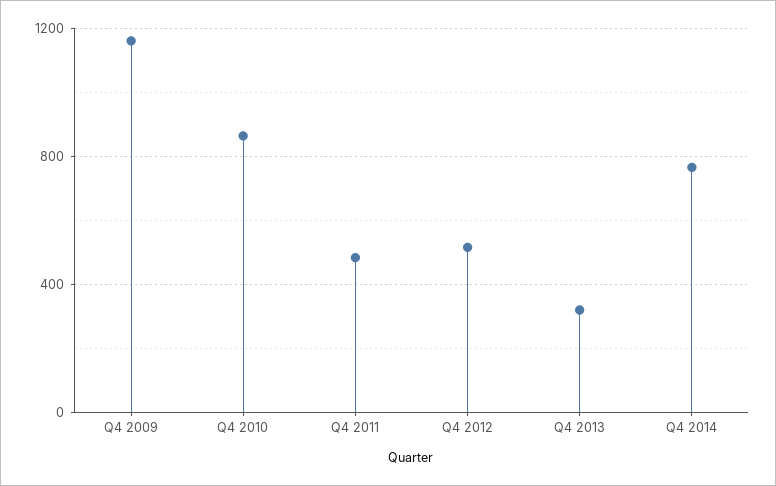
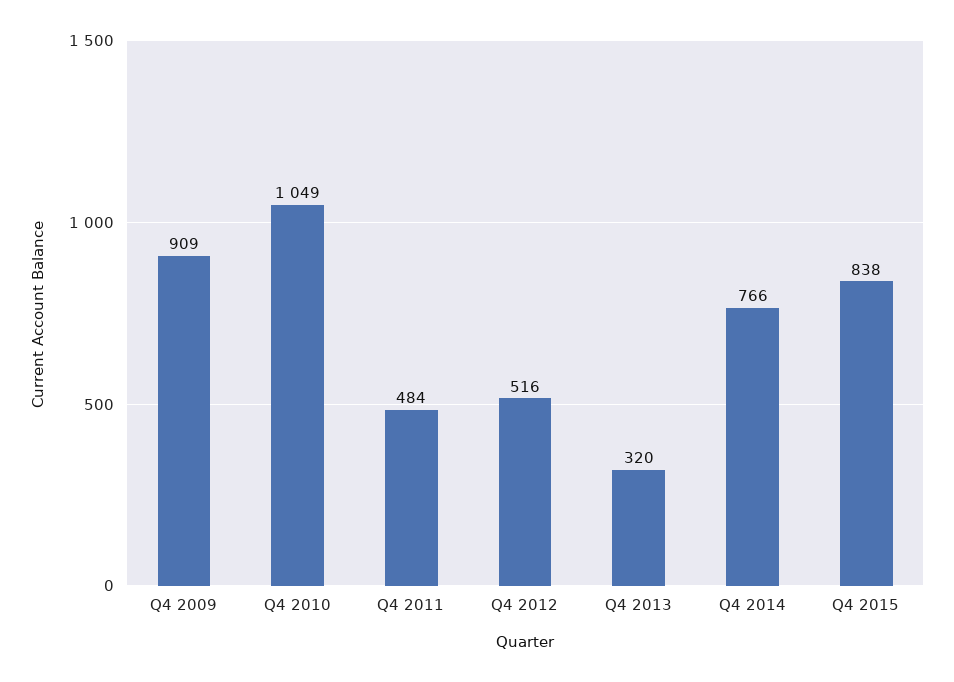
Q4 2009: 1150 -> 909
Q4 2010: 850 -> 1049
Q4 2015: none -> 838

